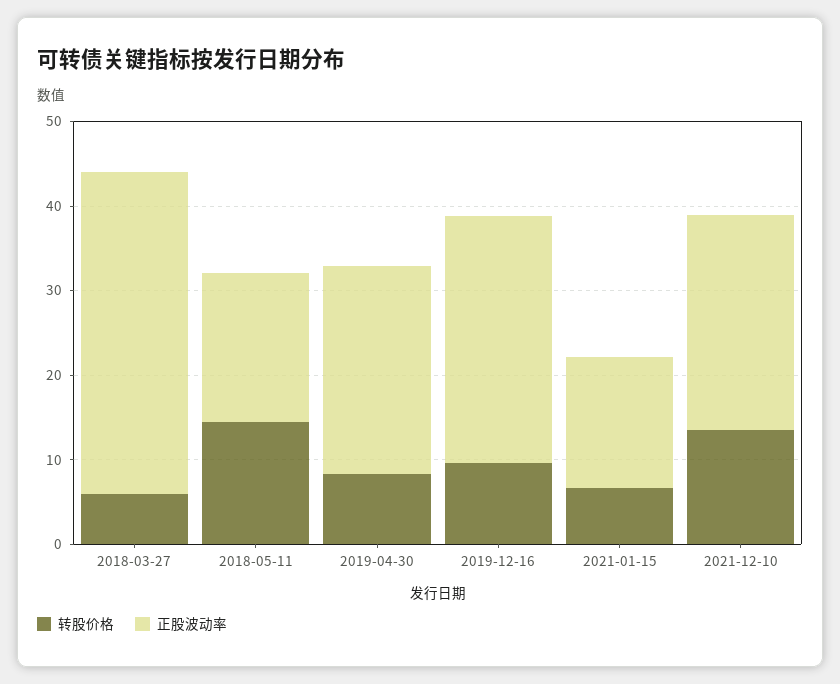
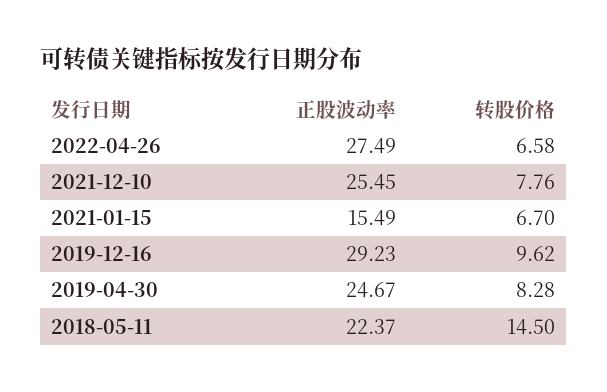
转股价格, 2018-03-27: 6 -> none
正股波动率, 2018-03-27: 38 -> none
正股波动率, 2018-05-11: 18 -> 22.37
转股价格, 2021-12-10: 14 -> 7.76
正股波动率, 2022-04-26: none -> 27.49
转股价格, 2022-04-26: none -> 6.58

